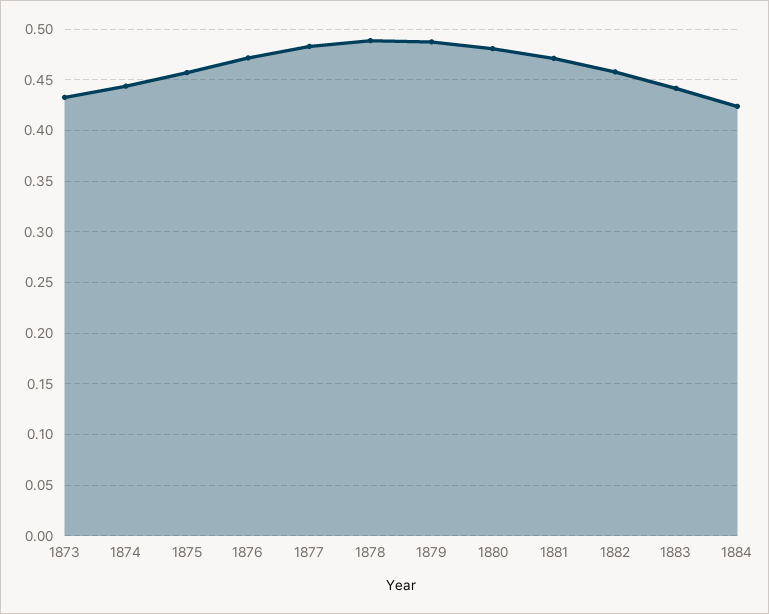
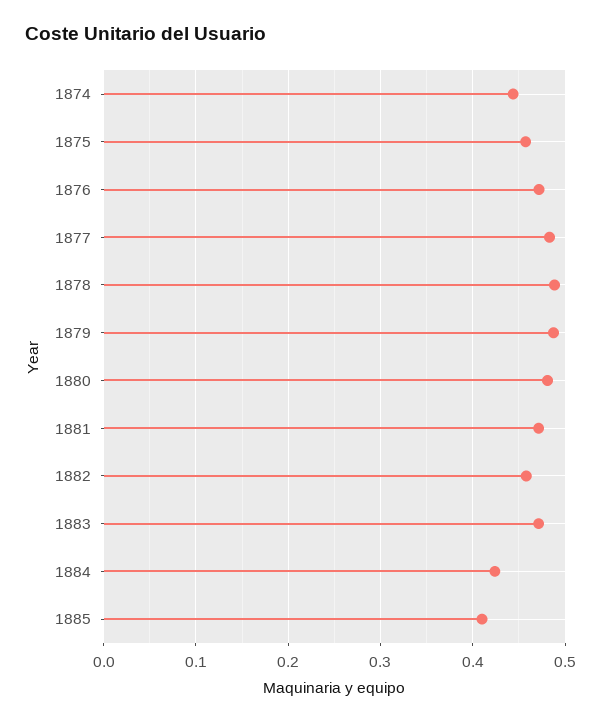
1873: 0.43 -> none
1883: 0.44 -> 0.47
1885: none -> 0.41

